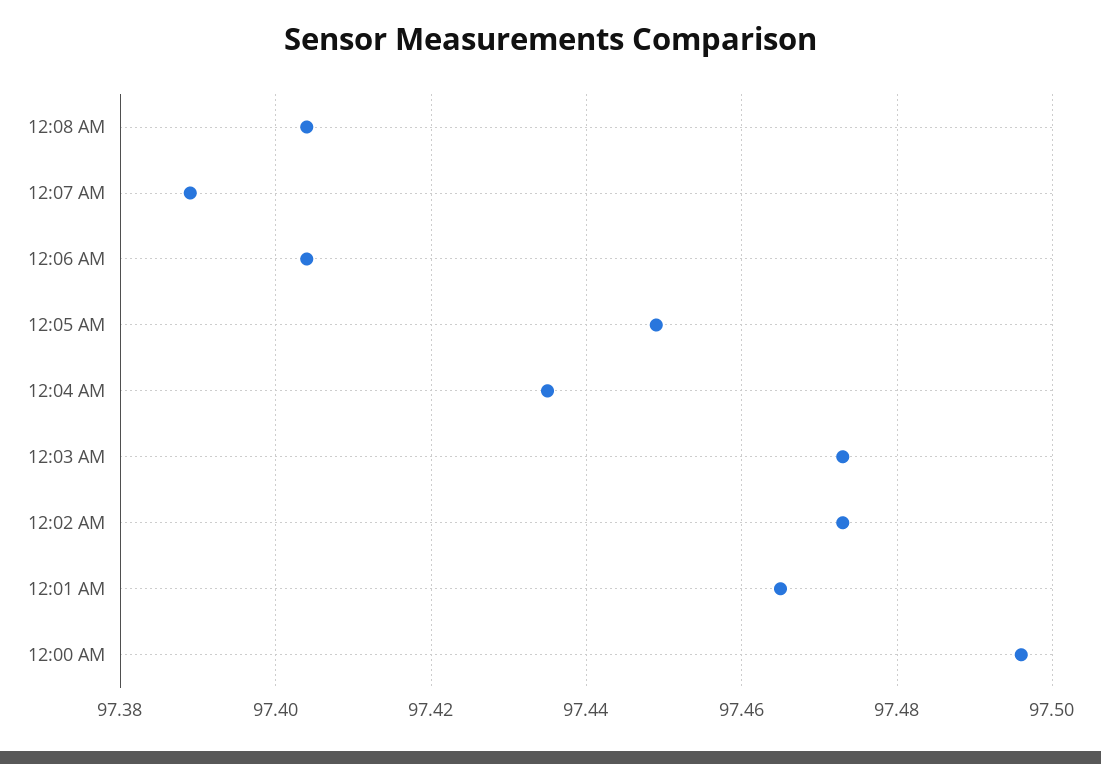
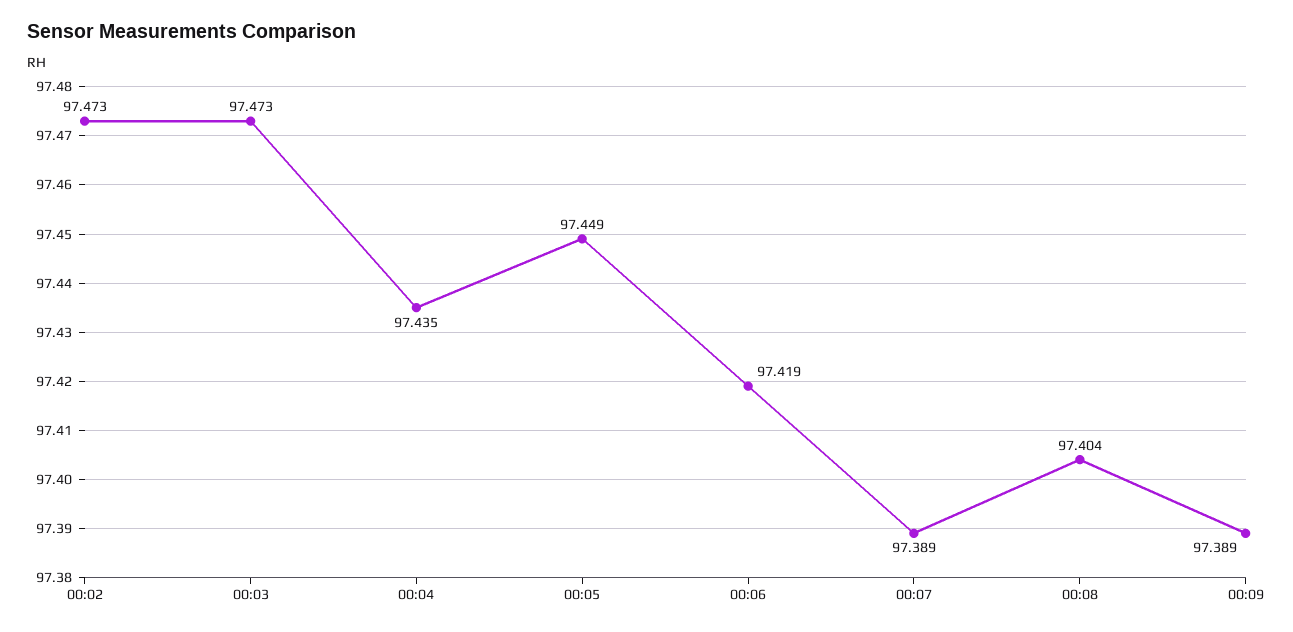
12:06 AM: 97.405 -> 97.419
12:01 AM: 97.465 -> none
12:00 AM: 97.495 -> none
00:09: none -> 97.389

